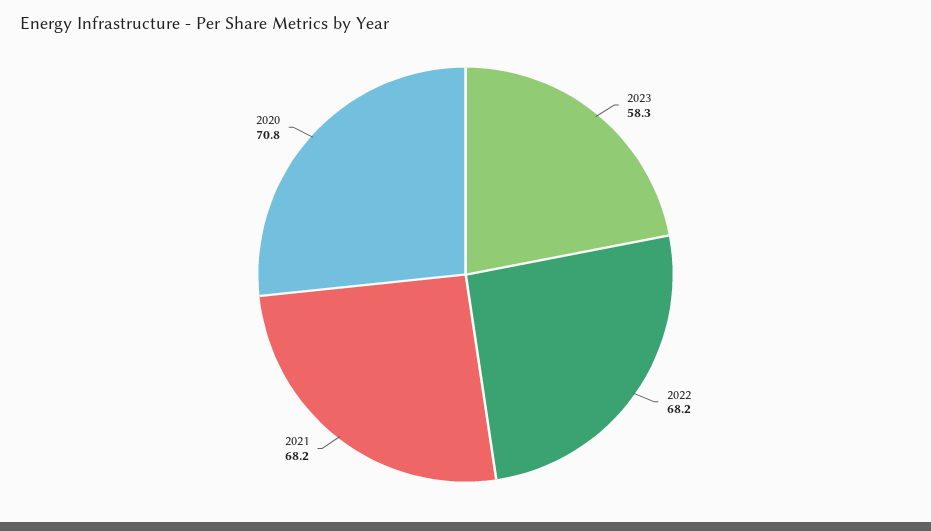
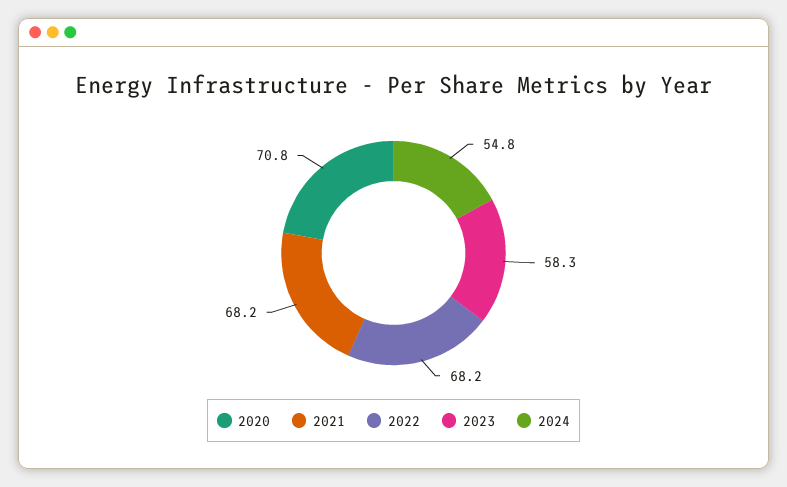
2024: none -> 54.8

